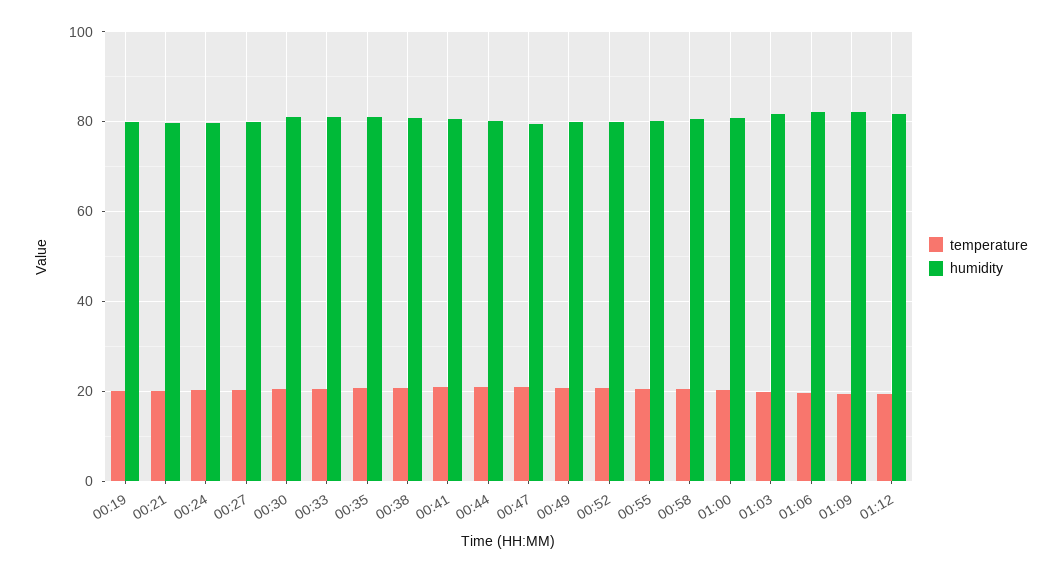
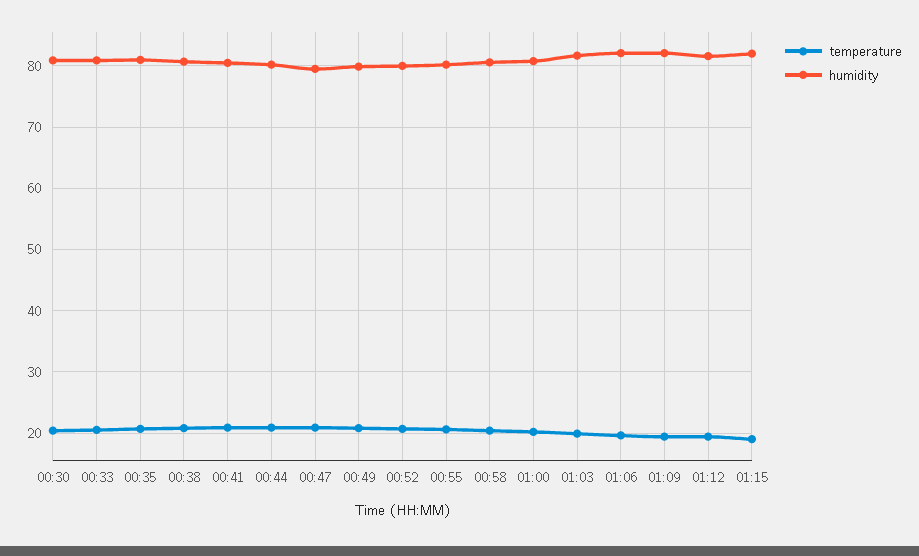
temperature, 00:19: 20 -> none
humidity, 00:19: 80 -> none
temperature, 00:21: 20 -> none
humidity, 00:21: 80 -> none
temperature, 00:24: 20 -> none
humidity, 00:24: 80 -> none
temperature, 00:27: 20 -> none
humidity, 00:27: 80 -> none
temperature, 01:15: none -> 19
humidity, 01:15: none -> 82

